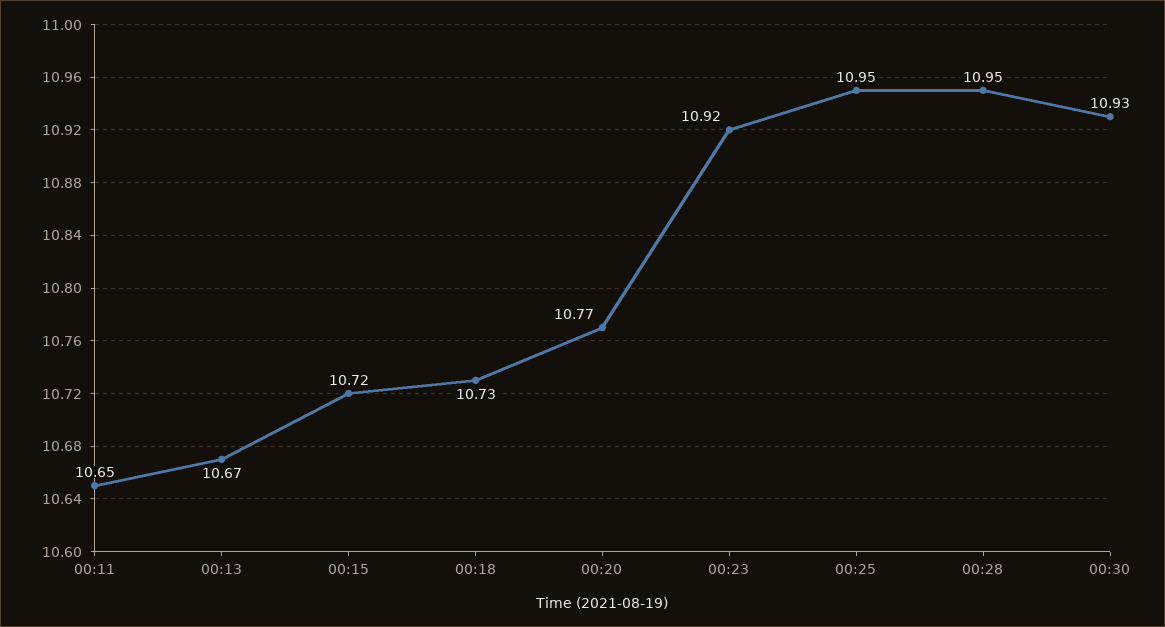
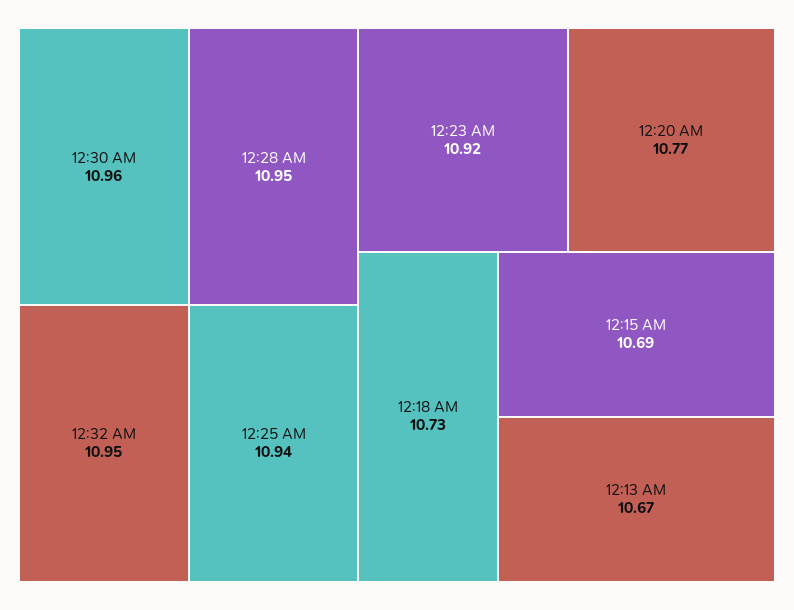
00:11: 10.65 -> none
00:15: 10.72 -> 10.69
00:25: 10.95 -> 10.94
00:30: 10.93 -> 10.96
12:32 AM: none -> 10.95

